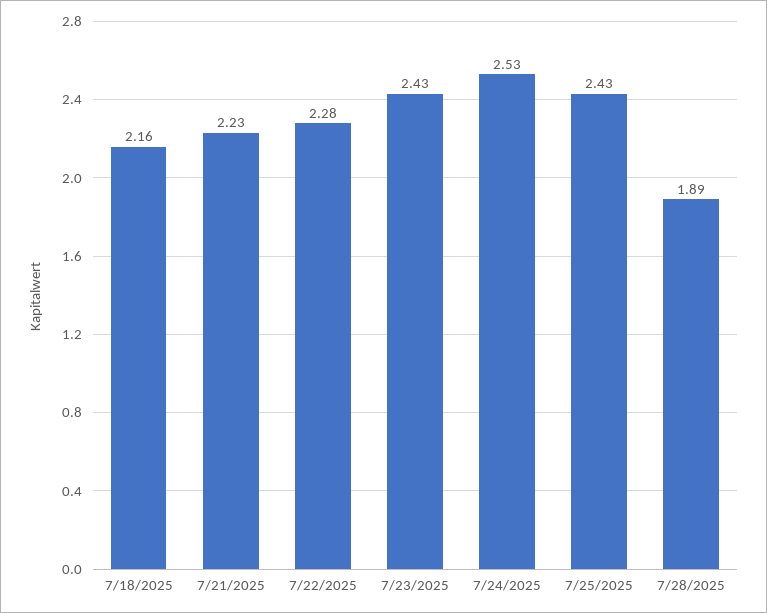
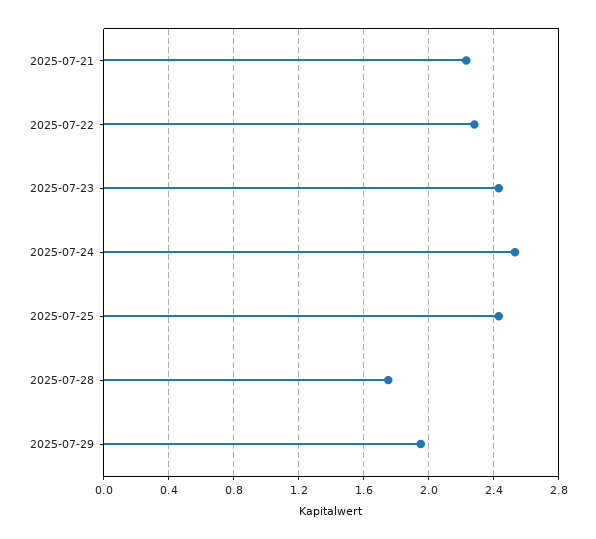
7/18/2025: 2.16 -> none
7/28/2025: 1.89 -> 1.75
2025-07-29: none -> 1.95

